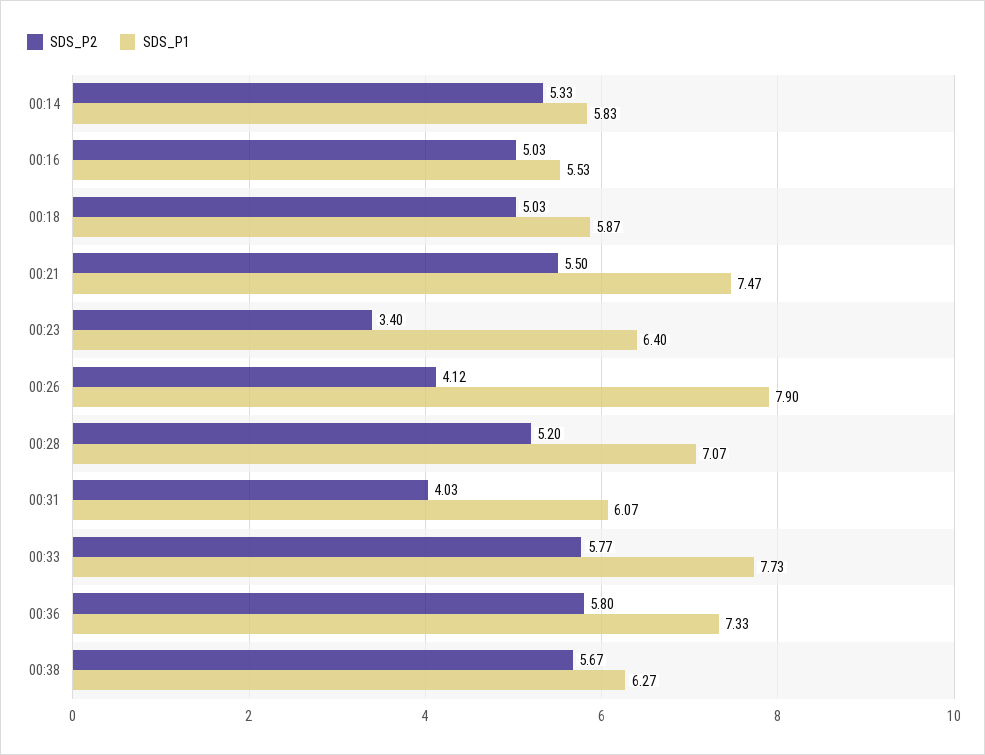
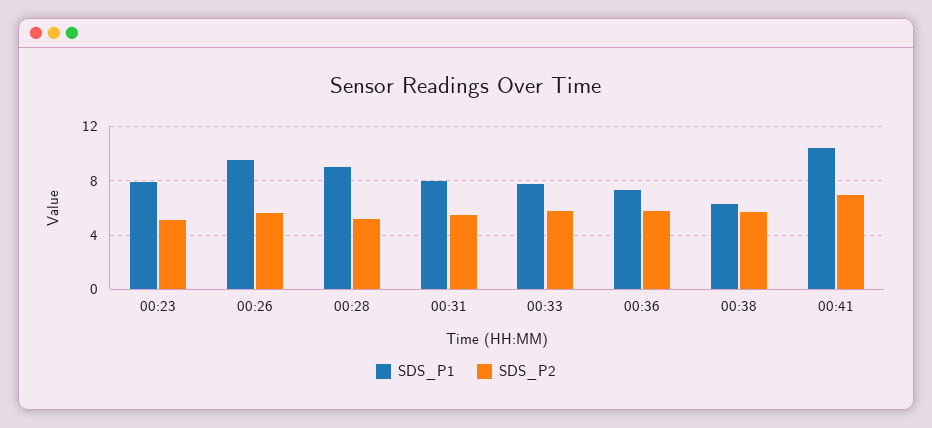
SDS_P2, 00:14: 5.33 -> none
SDS_P1, 00:14: 5.83 -> none
SDS_P2, 00:16: 5.03 -> none
SDS_P1, 00:16: 5.53 -> none
SDS_P2, 00:18: 5.03 -> none
SDS_P1, 00:18: 5.87 -> none
SDS_P2, 00:21: 5.5 -> none
SDS_P1, 00:21: 7.47 -> none
SDS_P2, 00:23: 3.4 -> 5
SDS_P1, 00:23: 6.4 -> 8
SDS_P2, 00:26: 4.12 -> 5.5
SDS_P1, 00:26: 7.9 -> 9.5
SDS_P1, 00:28: 7.07 -> 9
SDS_P2, 00:31: 4.03 -> 5.5
SDS_P1, 00:31: 6.07 -> 8
SDS_P1, 00:41: none -> 10.5
SDS_P2, 00:41: none -> 7

